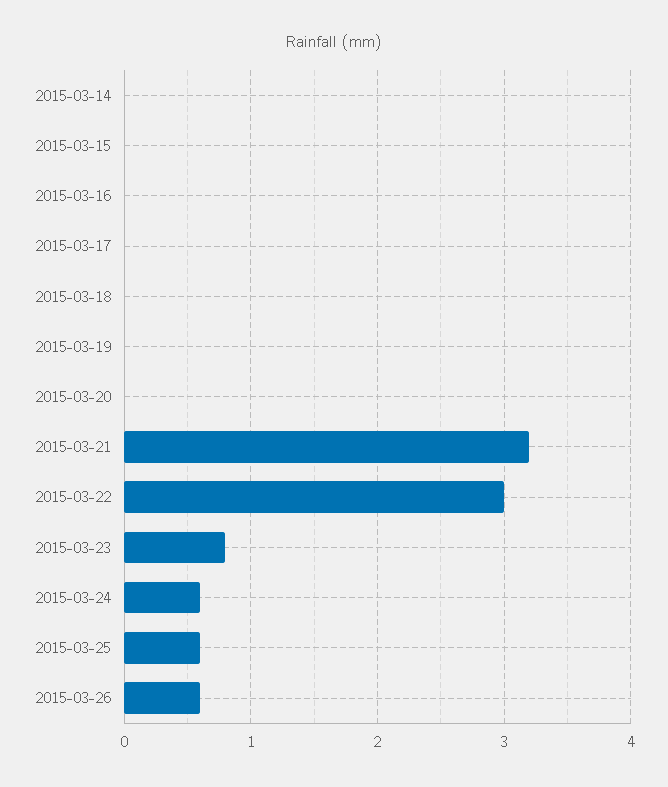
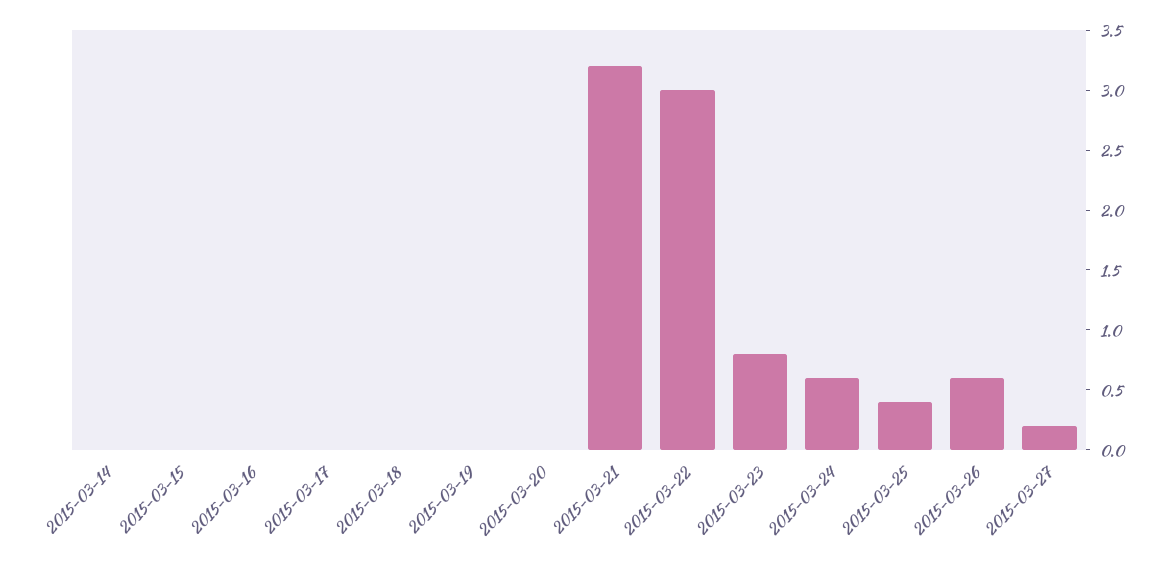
2015-03-25: 0.6 -> 0.4
2015-03-27: none -> 0.2

